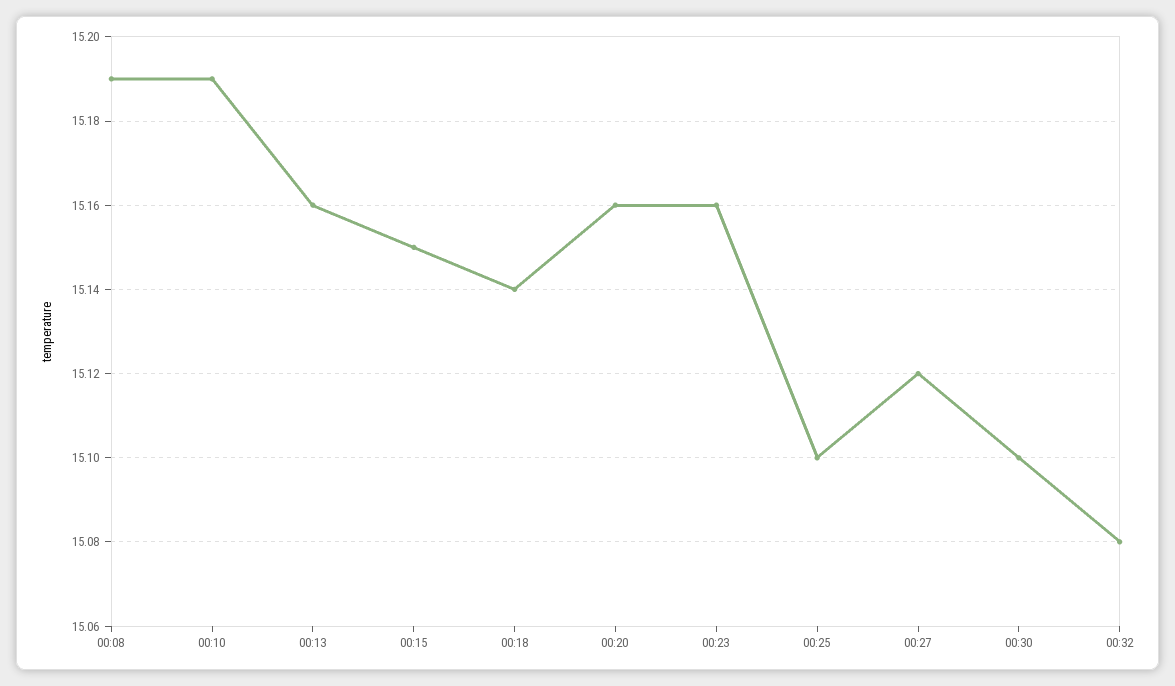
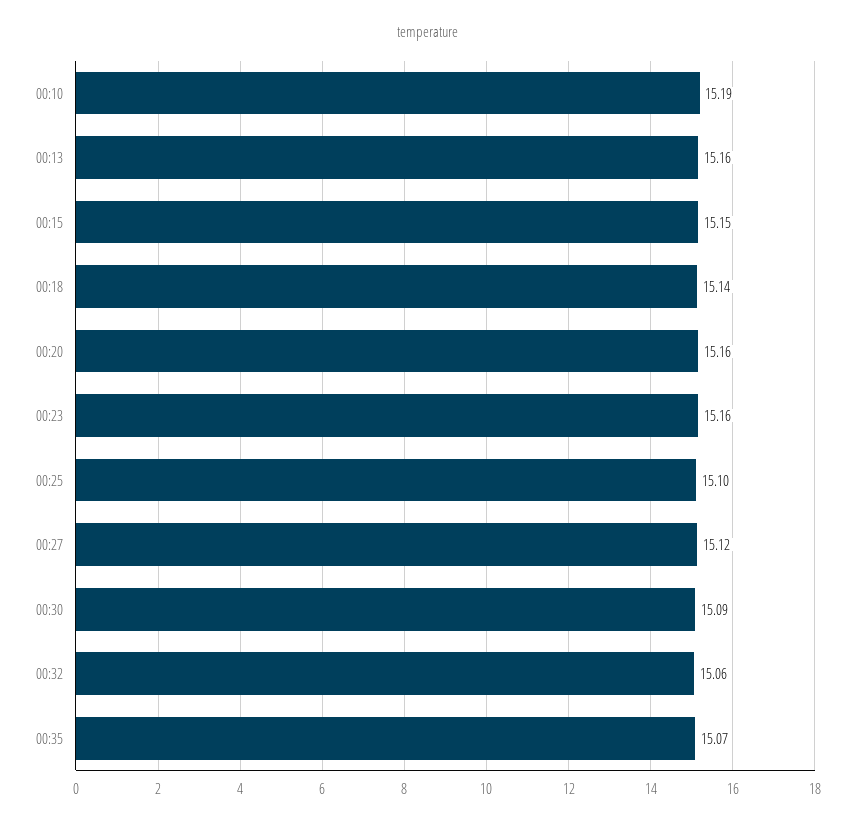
00:08: 15.19 -> none
00:30: 15.1 -> 15.09
00:32: 15.08 -> 15.06
00:35: none -> 15.07

